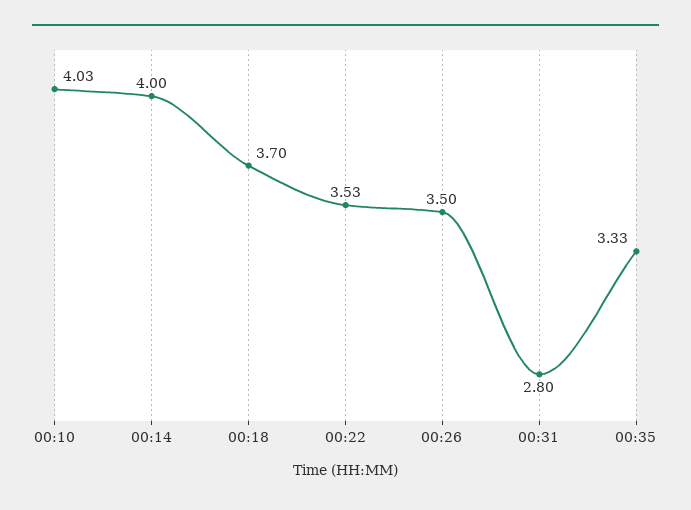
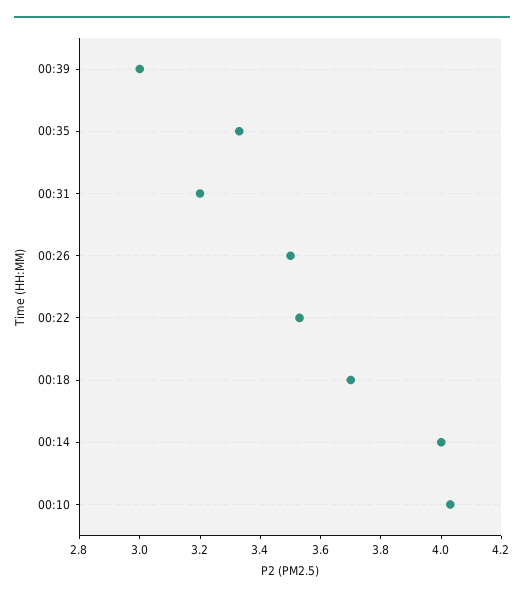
00:31: 2.8 -> 3.2
00:39: none -> 3

